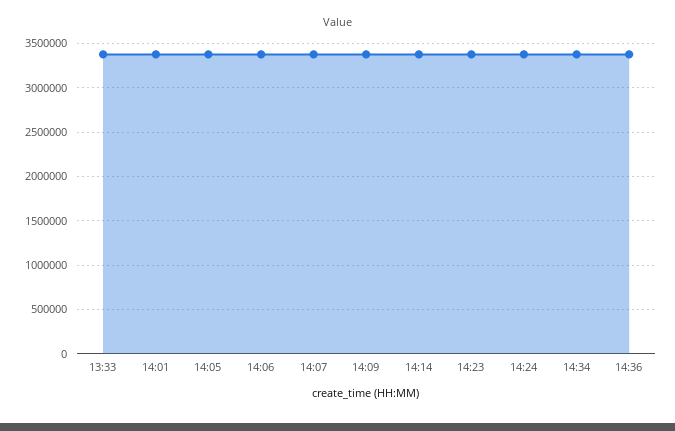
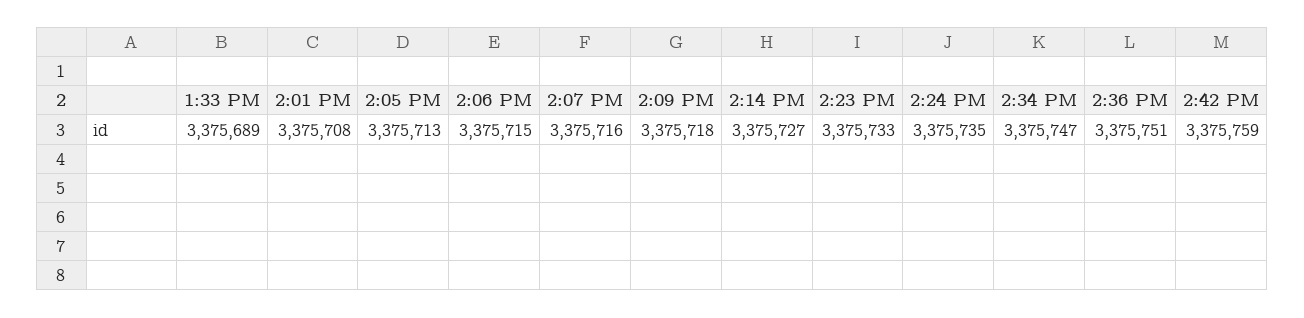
2:42 PM: none -> 3375759

